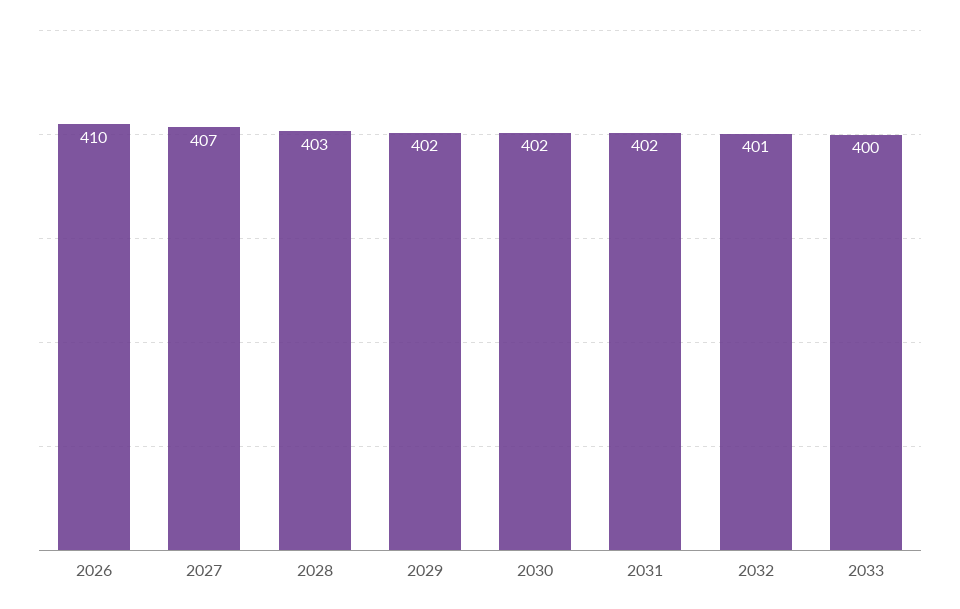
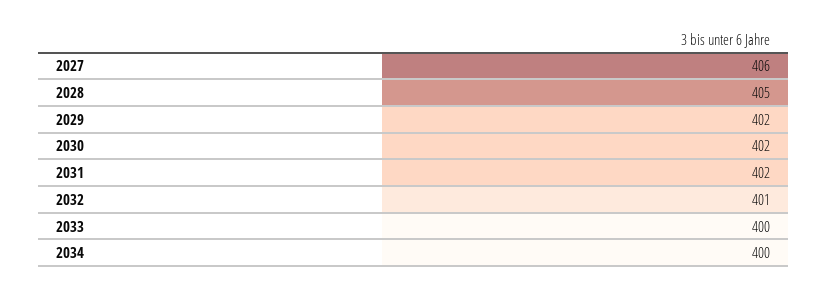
2026: 410 -> none
2027: 407 -> 406
2028: 403 -> 405
2034: none -> 400

